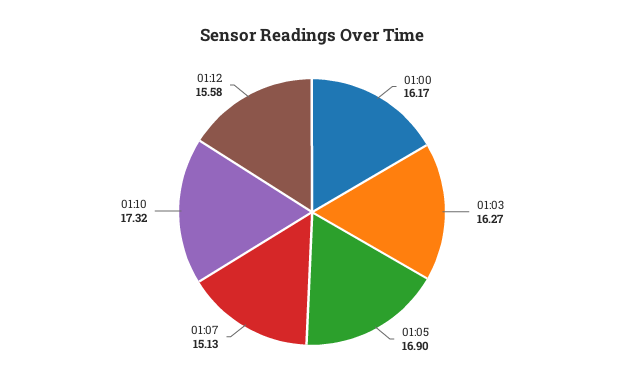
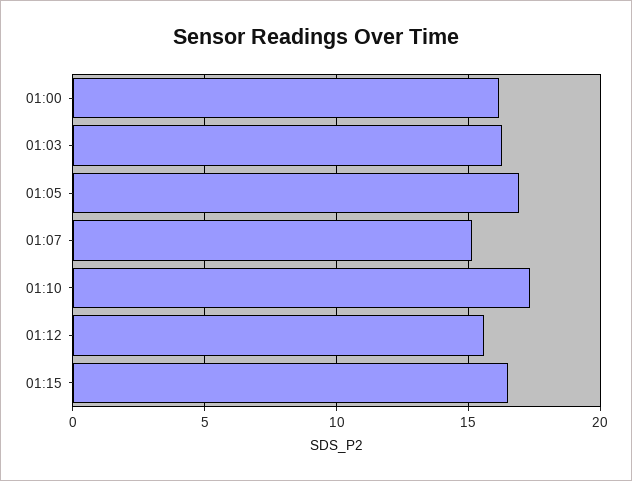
01:15: none -> 16.5

